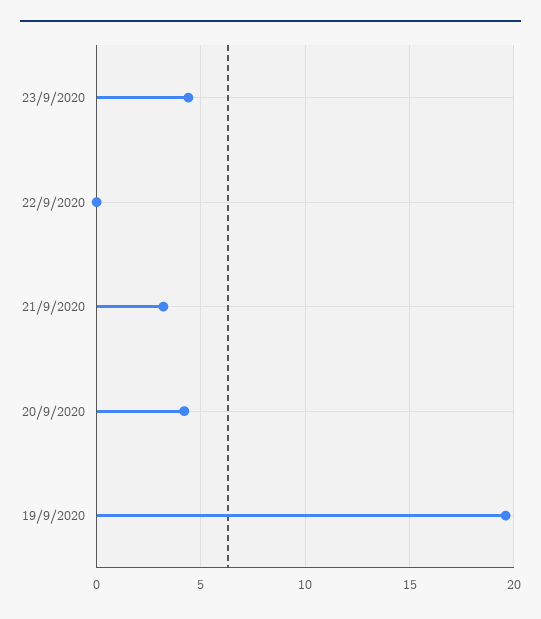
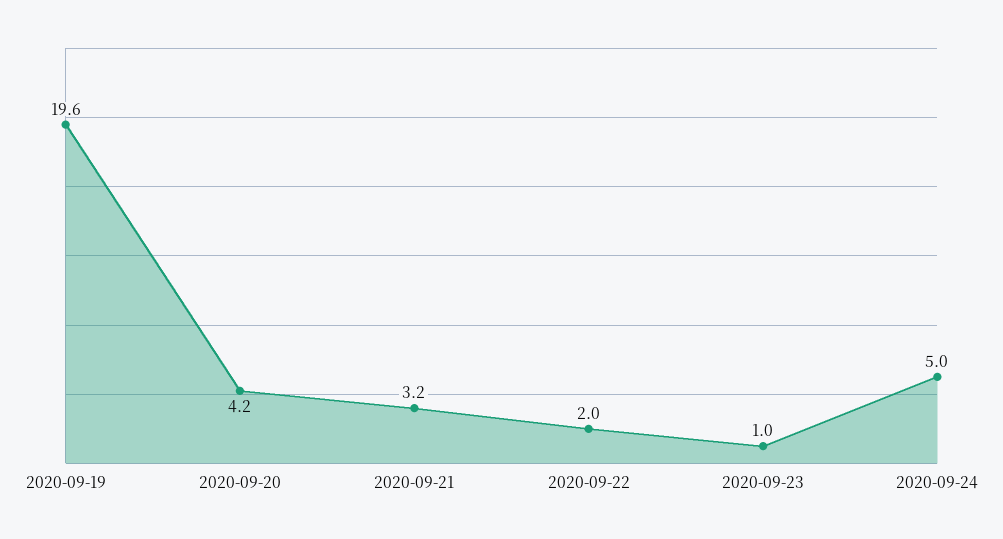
23/9/2020: 4.5 -> 1
22/9/2020: 0 -> 2
2020-09-24: none -> 5

